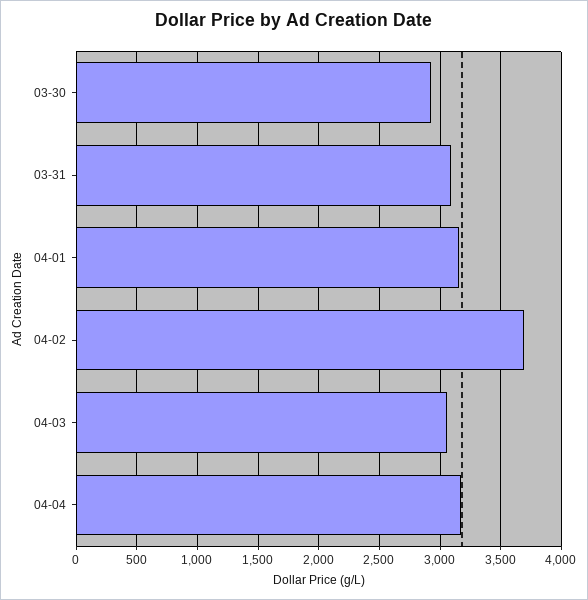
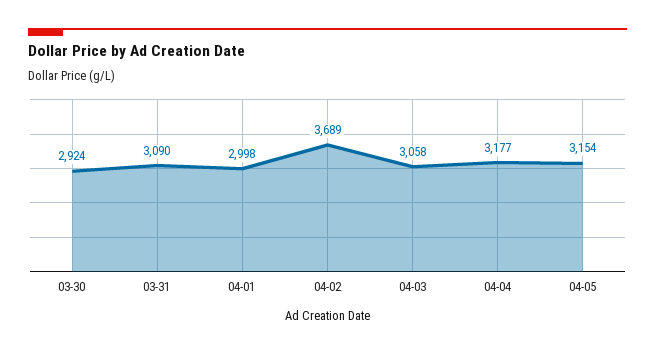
04-01: 3150 -> 2998
04-05: none -> 3154

